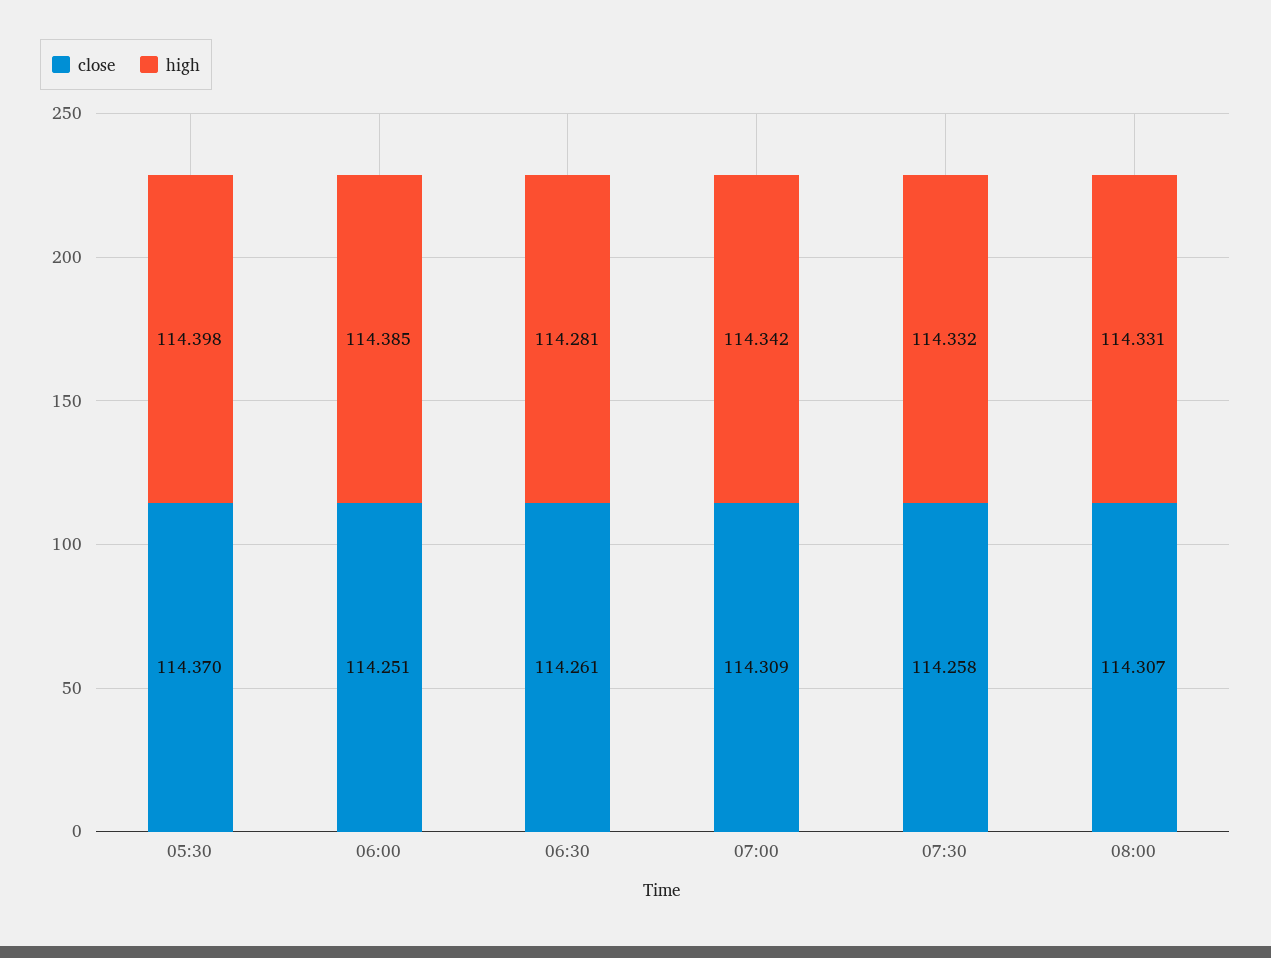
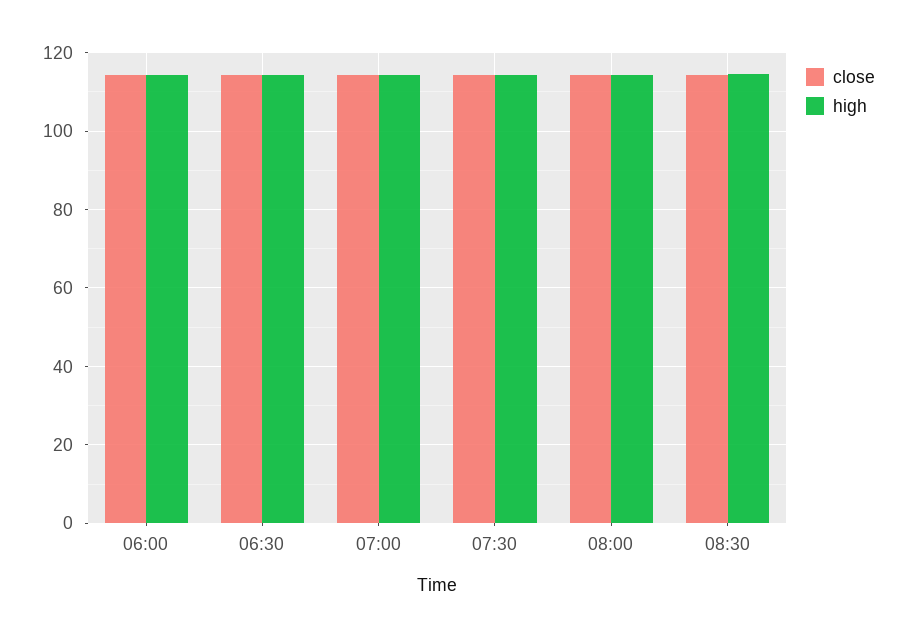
close, 05:30: 114.37 -> none
high, 05:30: 114.398 -> none
close, 08:30: none -> 114
high, 08:30: none -> 114

